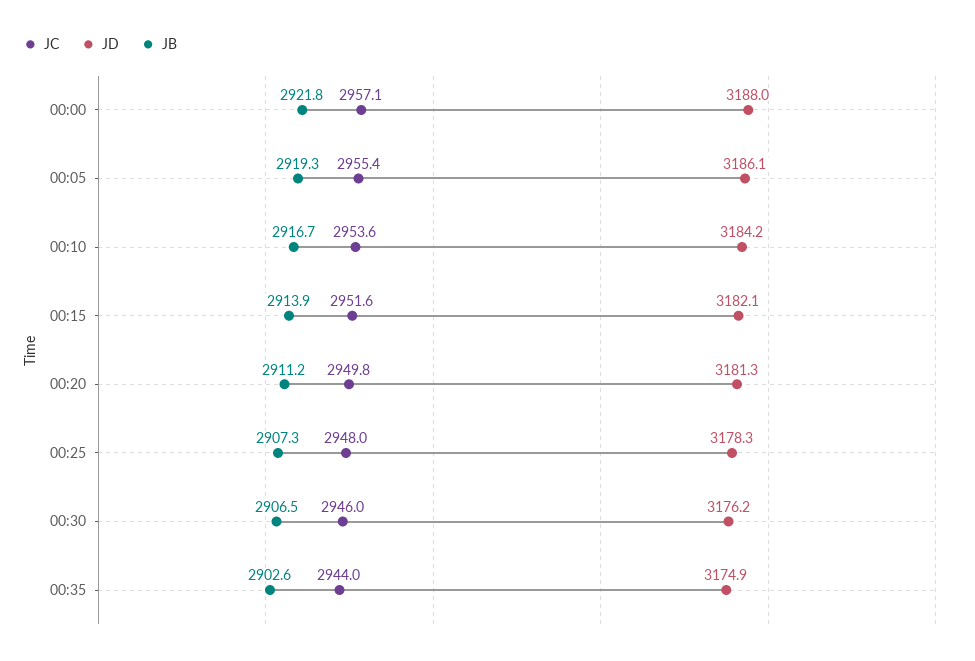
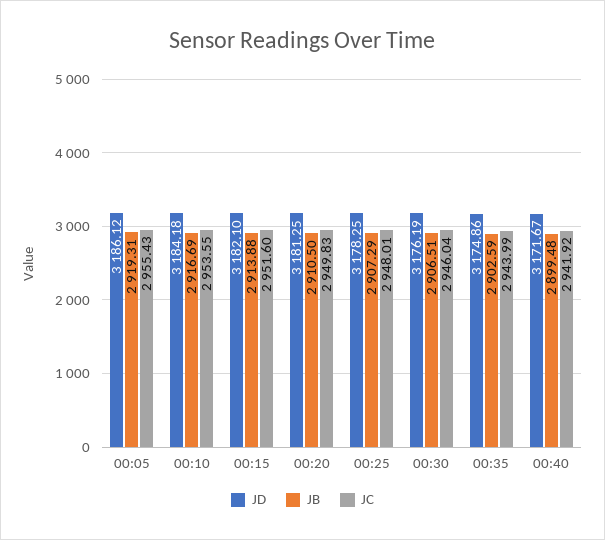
JC, 00:00: 2957.1 -> none
JD, 00:00: 3188 -> none
JB, 00:00: 2921.8 -> none
JB, 00:20: 2911.2 -> 2910.5
JD, 00:40: none -> 3171.67
JB, 00:40: none -> 2899.48
JC, 00:40: none -> 2941.92

